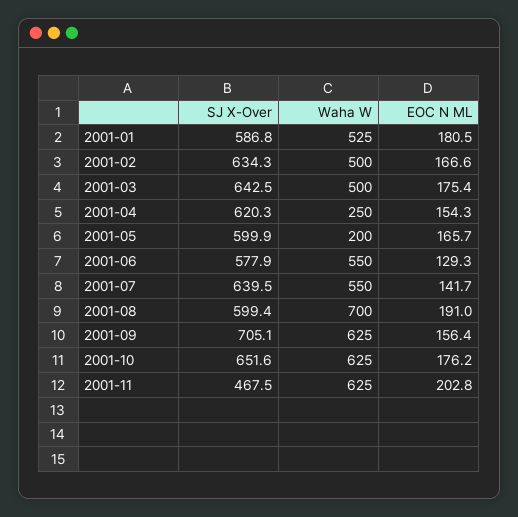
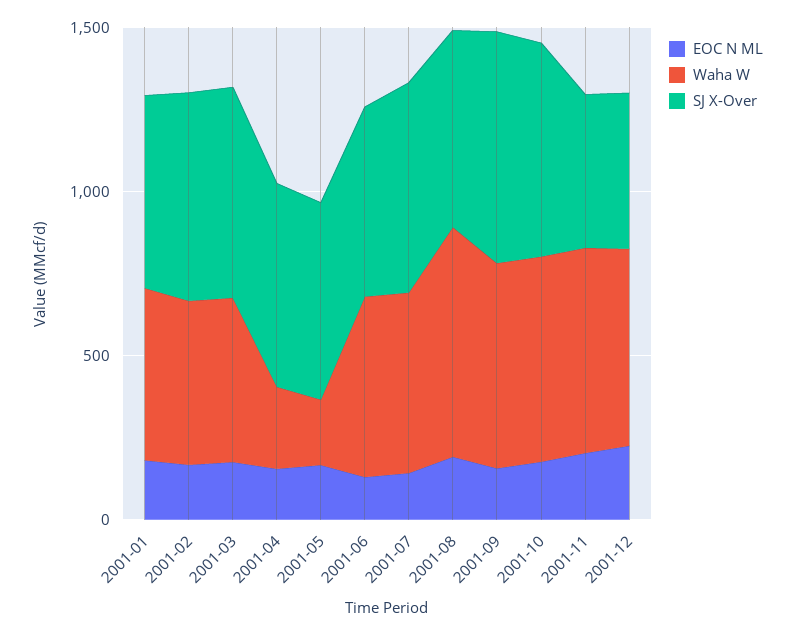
EOC N ML, 2001-12: none -> 200
Waha W, 2001-12: none -> 600
SJ X-Over, 2001-12: none -> 500

